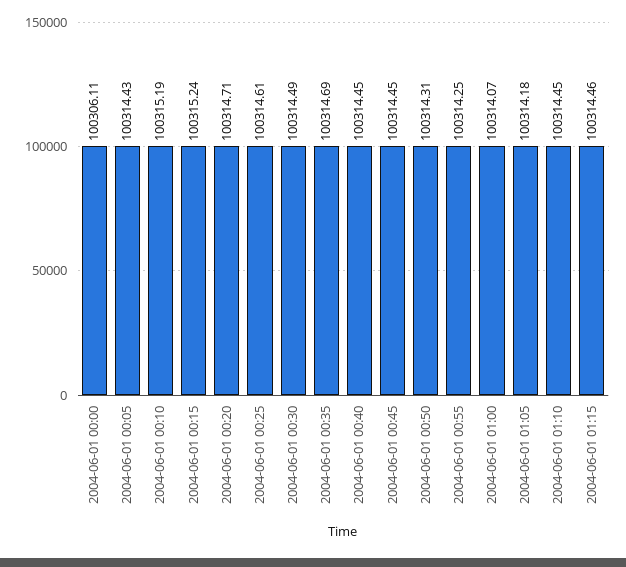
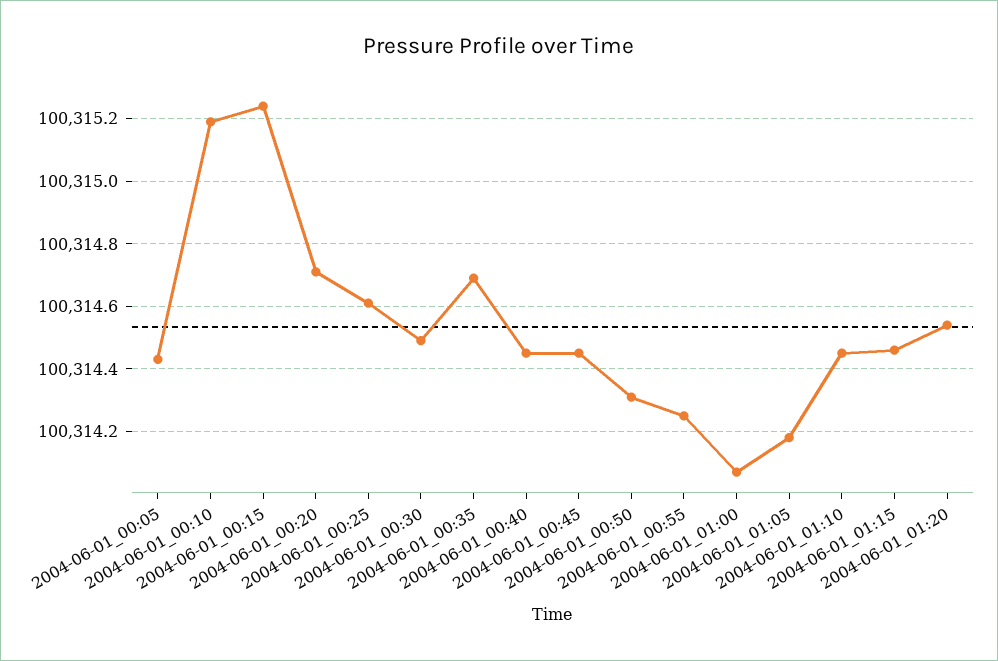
2004-06-01 00:00: 100306.11 -> none
2004-06-01_01:20: none -> 100314.55

